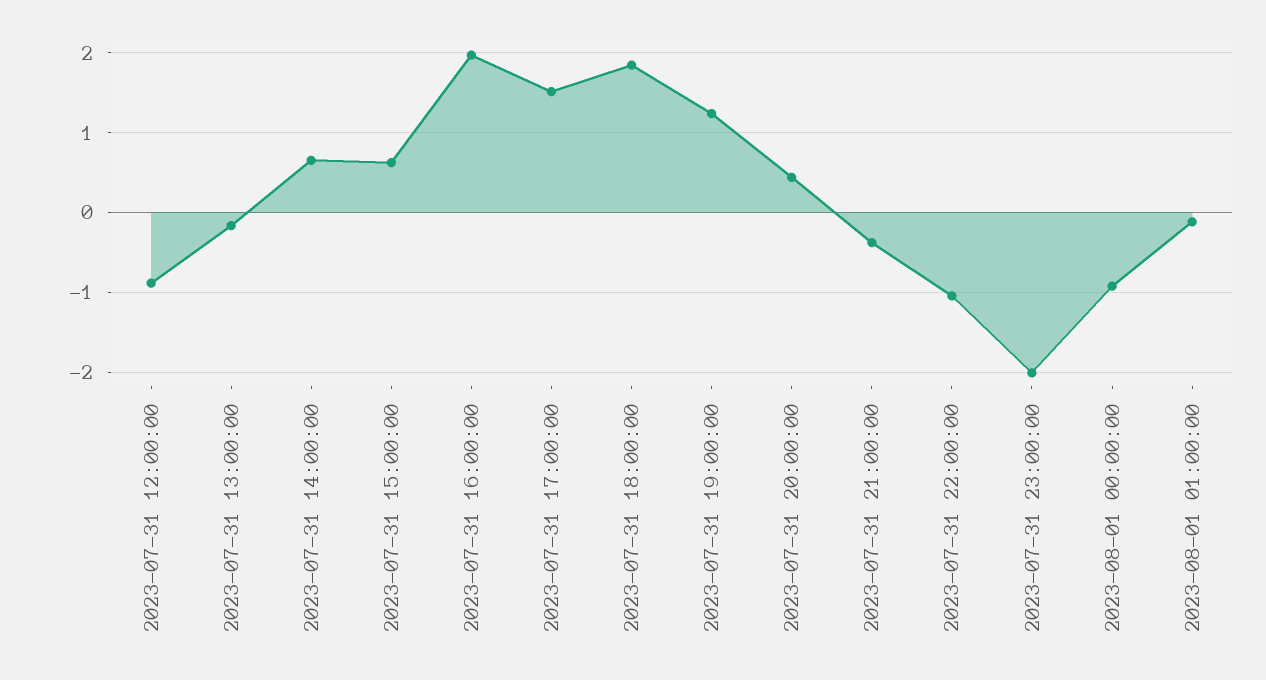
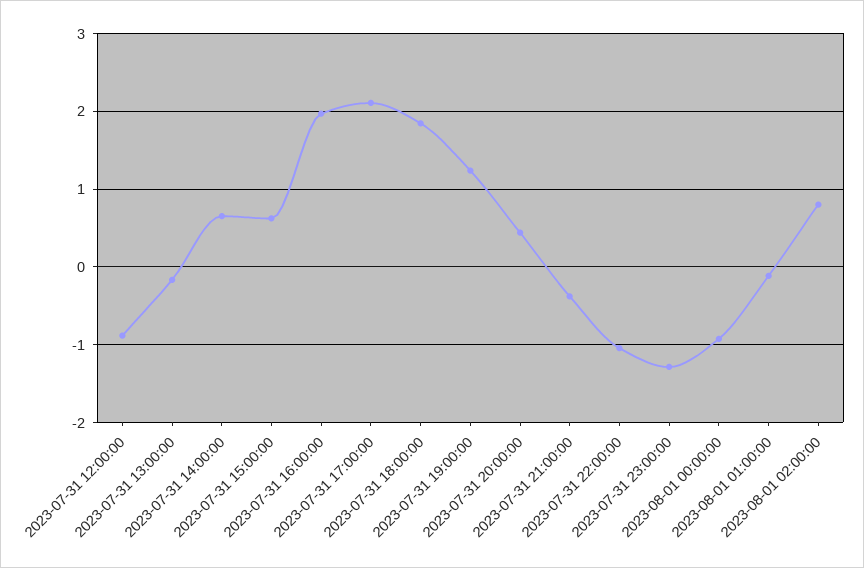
2023-07-31 17:00:00: 1.5 -> 2.1
2023-07-31 23:00:00: -2 -> -1.3
2023-08-01 02:00:00: none -> 0.8

